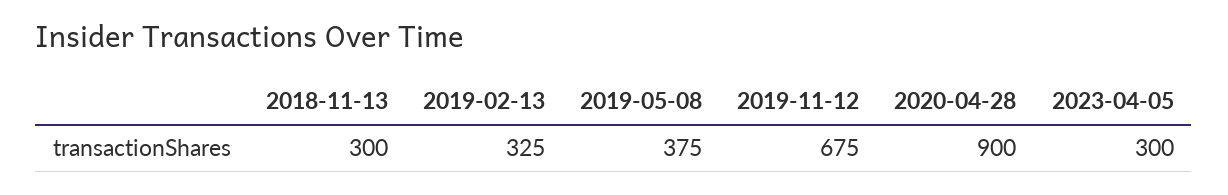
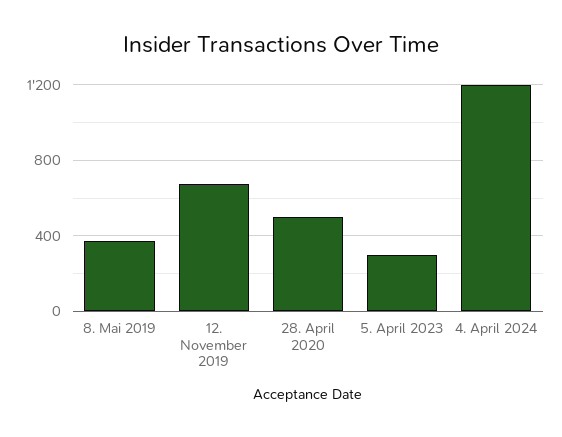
2018-11-13: 300 -> none
2019-02-13: 325 -> none
2020-04-28: 900 -> 500
4. April 2024: none -> 1200

